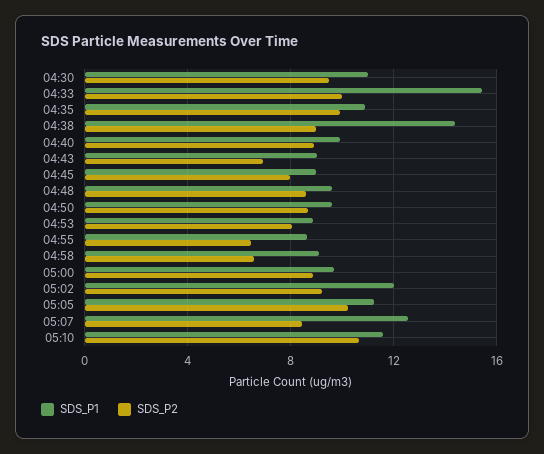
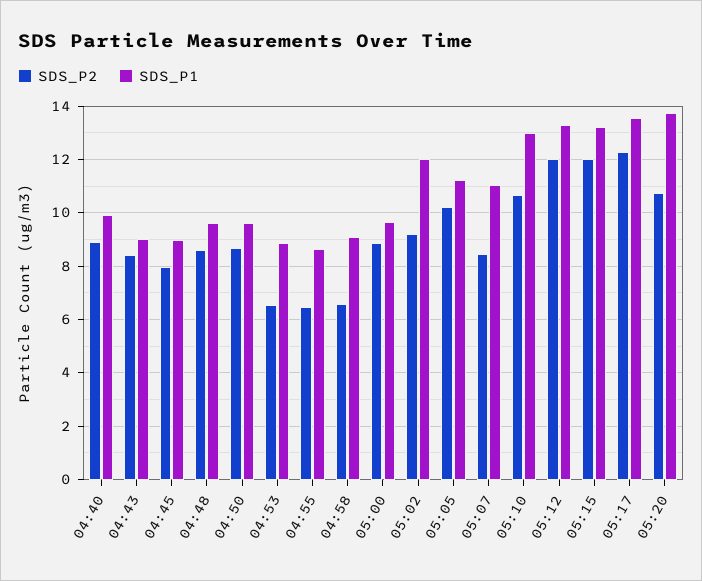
SDS_P1, 04:30: 11 -> none
SDS_P2, 04:30: 9.5 -> none
SDS_P1, 04:33: 15.5 -> none
SDS_P2, 04:33: 10 -> none
SDS_P1, 04:35: 11 -> none
SDS_P2, 04:35: 10 -> none
SDS_P1, 04:38: 14.5 -> none
SDS_P2, 04:38: 9 -> none
SDS_P2, 04:43: 7 -> 8.5
SDS_P2, 04:53: 8 -> 6.5
SDS_P1, 05:07: 12.5 -> 11
SDS_P1, 05:10: 11.5 -> 13
SDS_P2, 05:12: none -> 12
SDS_P1, 05:12: none -> 13.25
SDS_P2, 05:15: none -> 12
SDS_P1, 05:15: none -> 13.25
SDS_P2, 05:17: none -> 12.25
SDS_P1, 05:17: none -> 13.5
SDS_P2, 05:20: none -> 10.75
SDS_P1, 05:20: none -> 13.75

